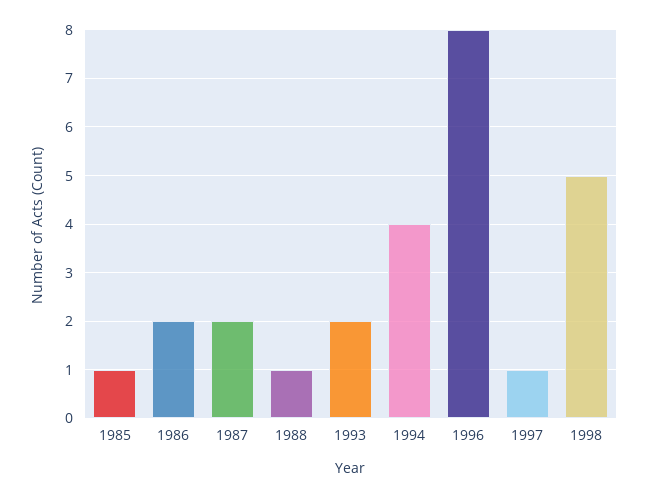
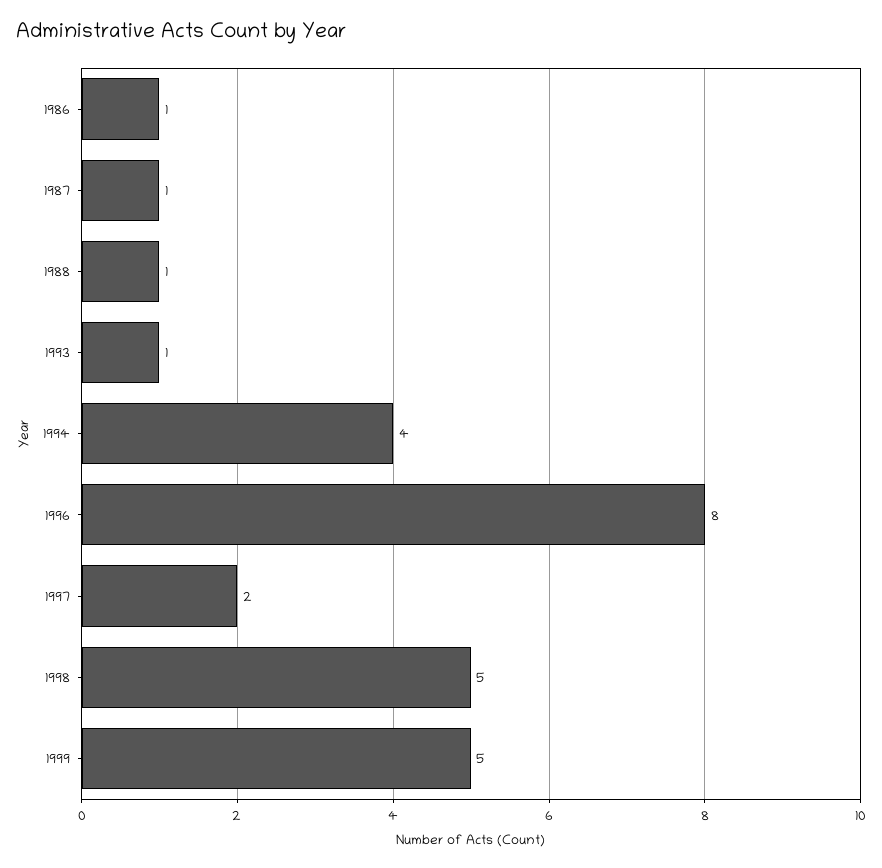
1985: 1 -> none
1986: 2 -> 1
1987: 2 -> 1
1993: 2 -> 1
1997: 1 -> 2
1999: none -> 5

